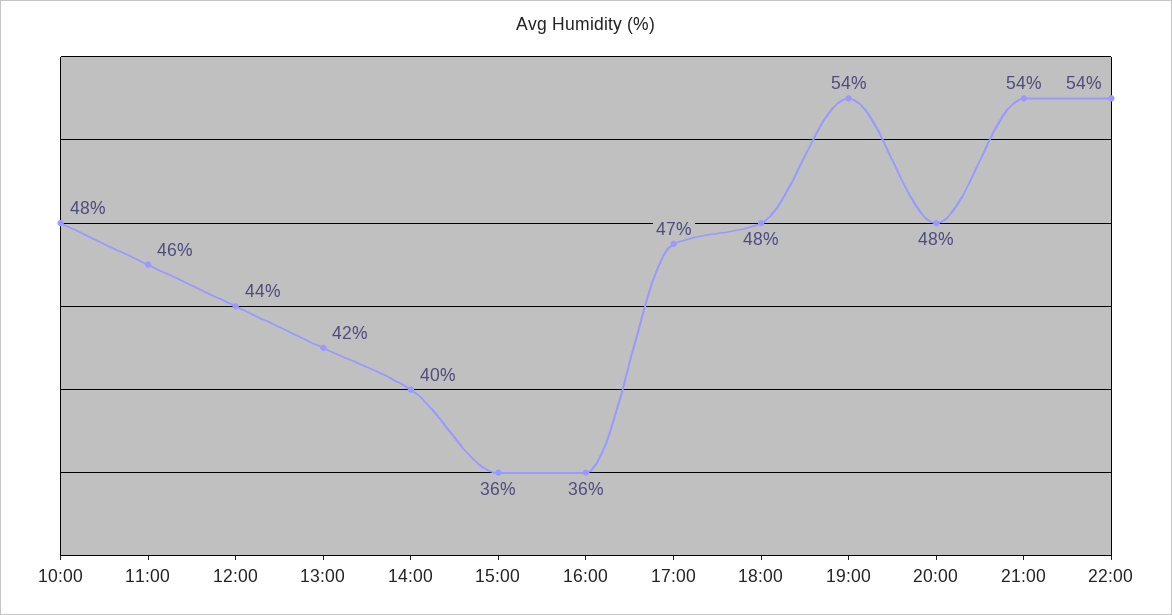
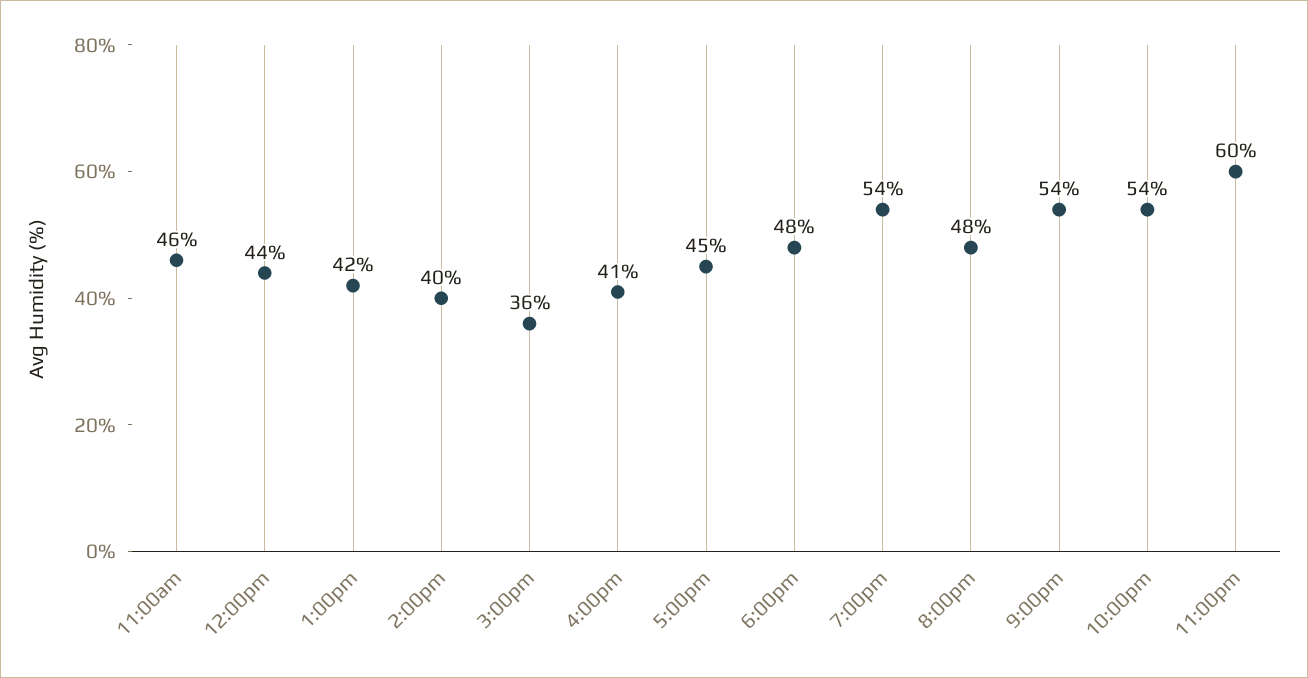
10:00: 48 -> none
16:00: 36 -> 41
17:00: 47 -> 45
11:00pm: none -> 60

